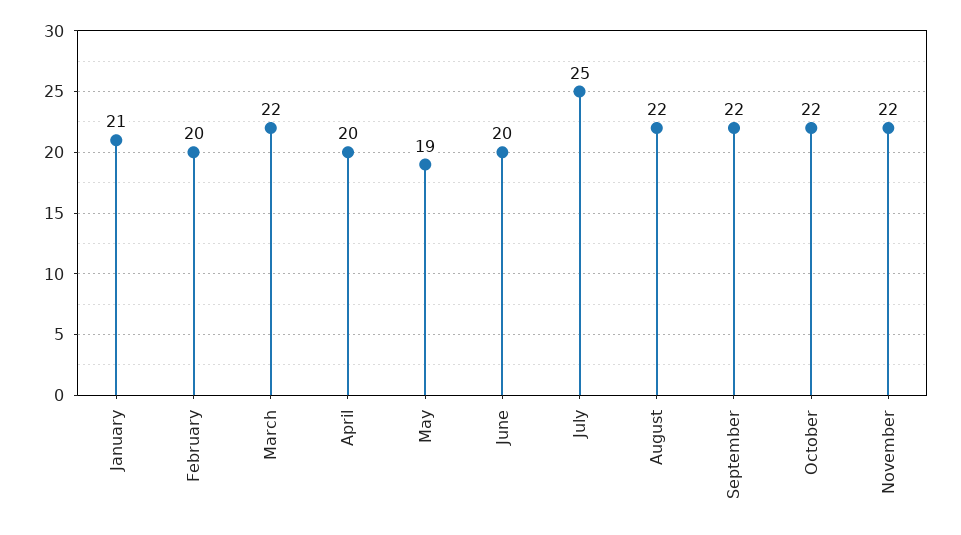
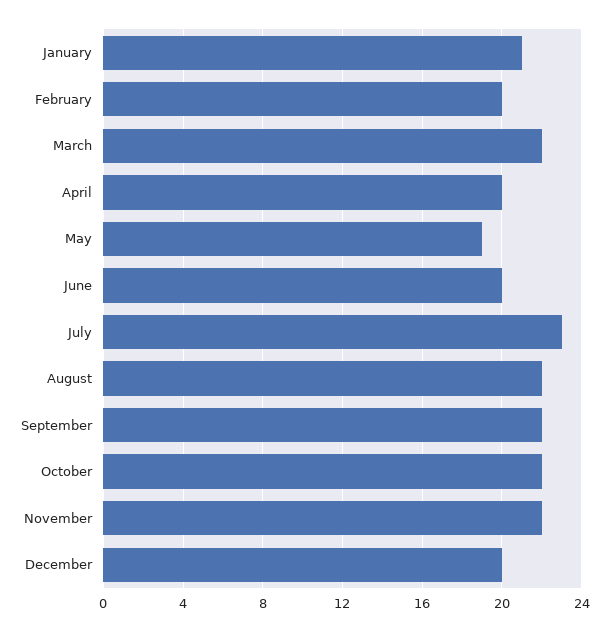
July: 25 -> 23
December: none -> 20

